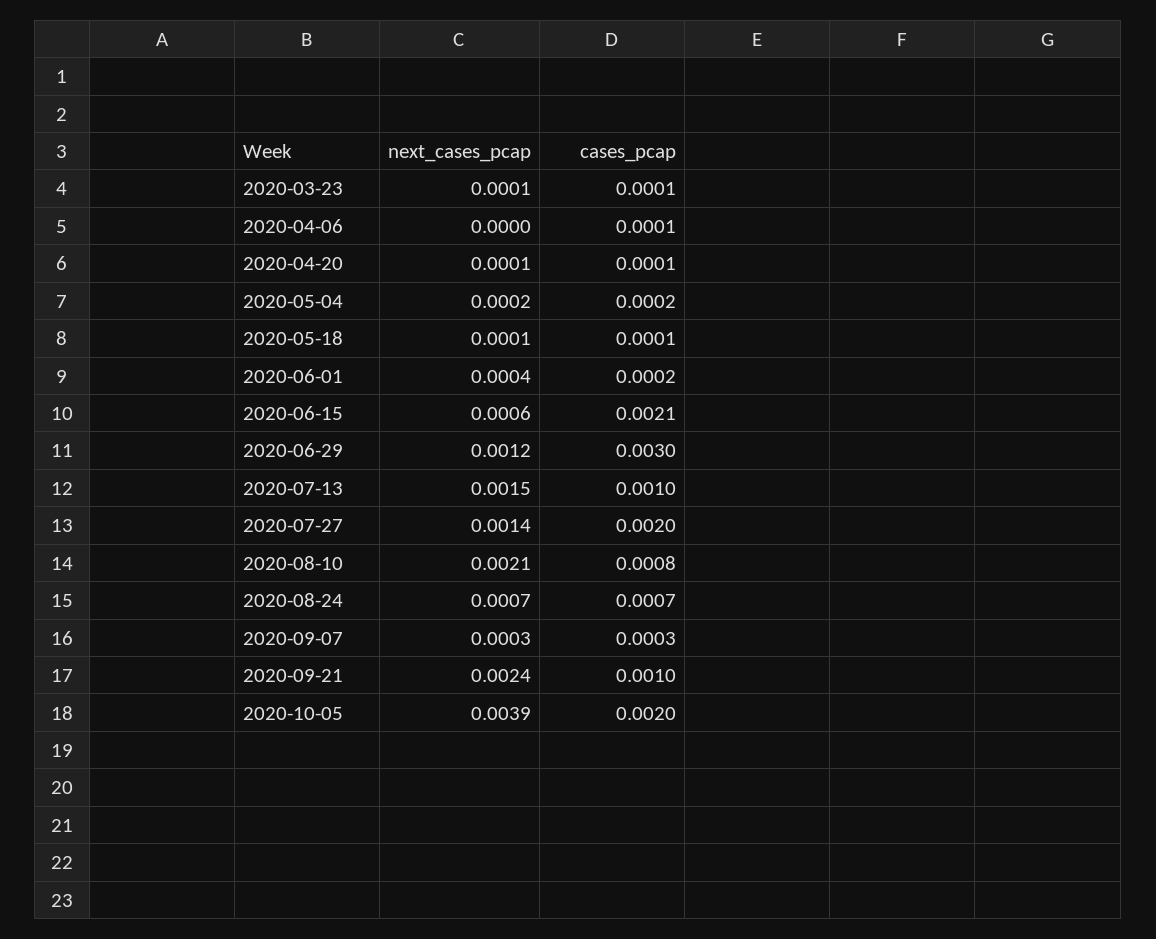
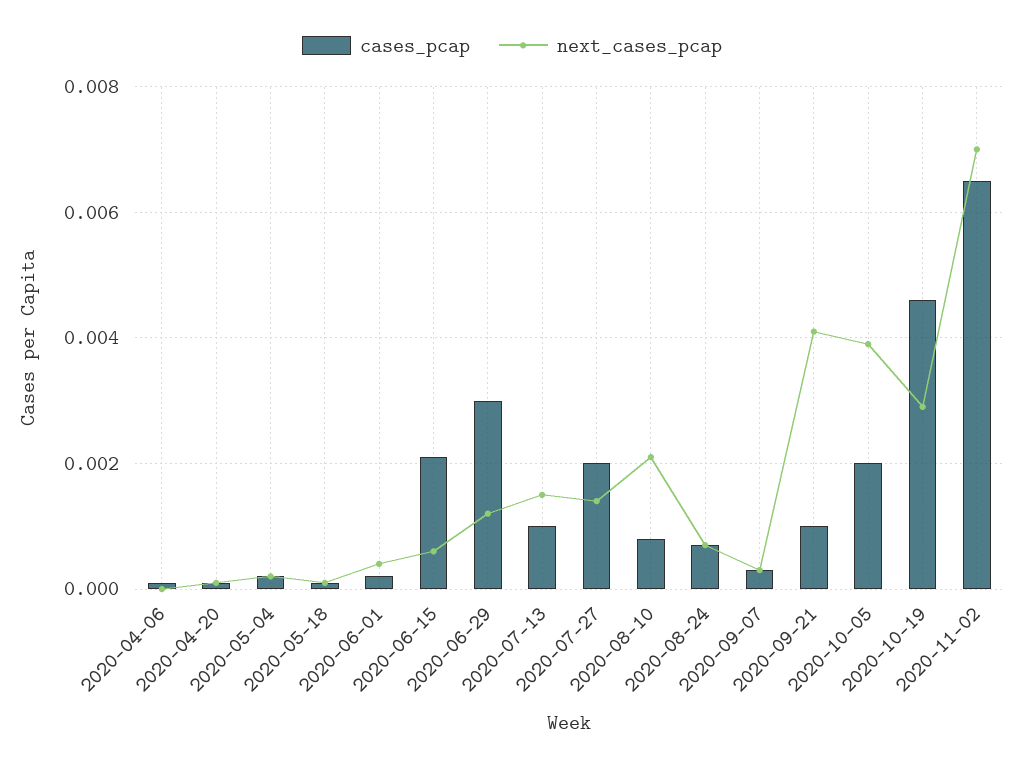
next_cases_pcap, 2020-03-23: 0.0001 -> none
cases_pcap, 2020-03-23: 0.0001 -> none
next_cases_pcap, 2020-09-21: 0.0024 -> 0.004
cases_pcap, 2020-10-19: none -> 0.0045
next_cases_pcap, 2020-10-19: none -> 0.003
cases_pcap, 2020-11-02: none -> 0.0065
next_cases_pcap, 2020-11-02: none -> 0.007

